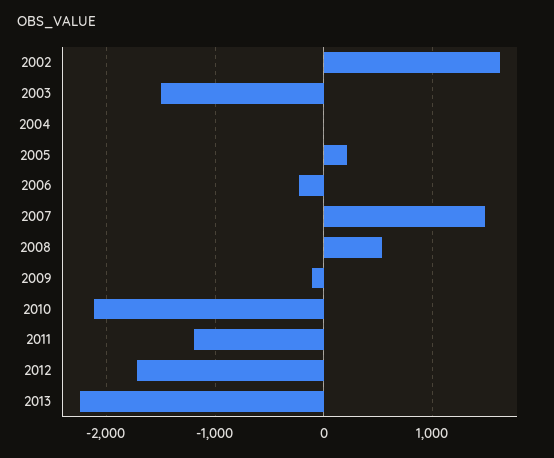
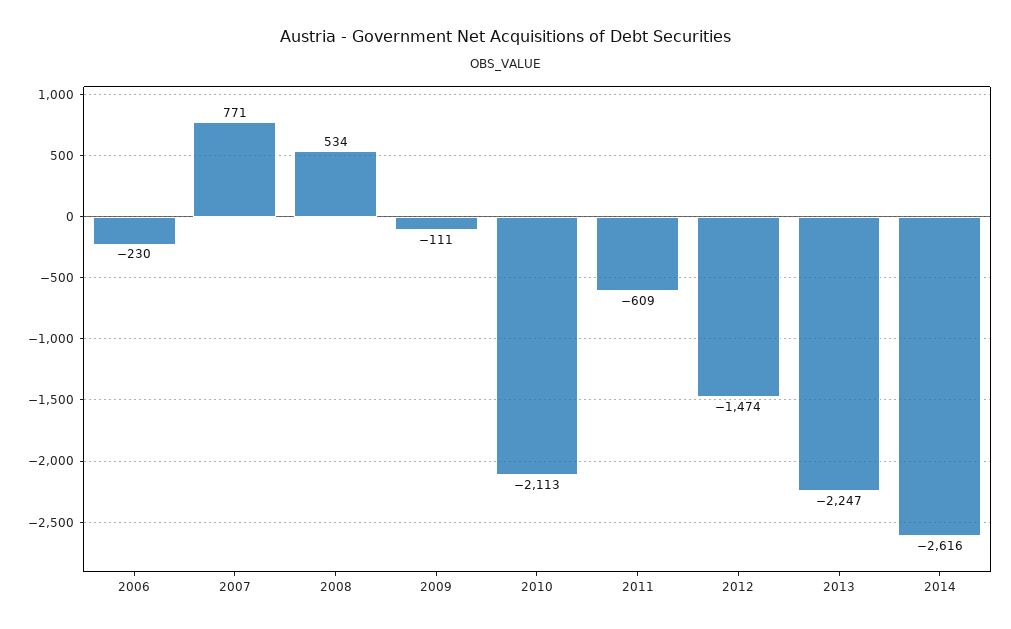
2002: 1600 -> none
2003: -1500 -> none
2004: 0 -> none
2005: 200 -> none
2007: 1500 -> 771
2011: -1200 -> -609
2012: -1700 -> -1474
2014: none -> -2616

